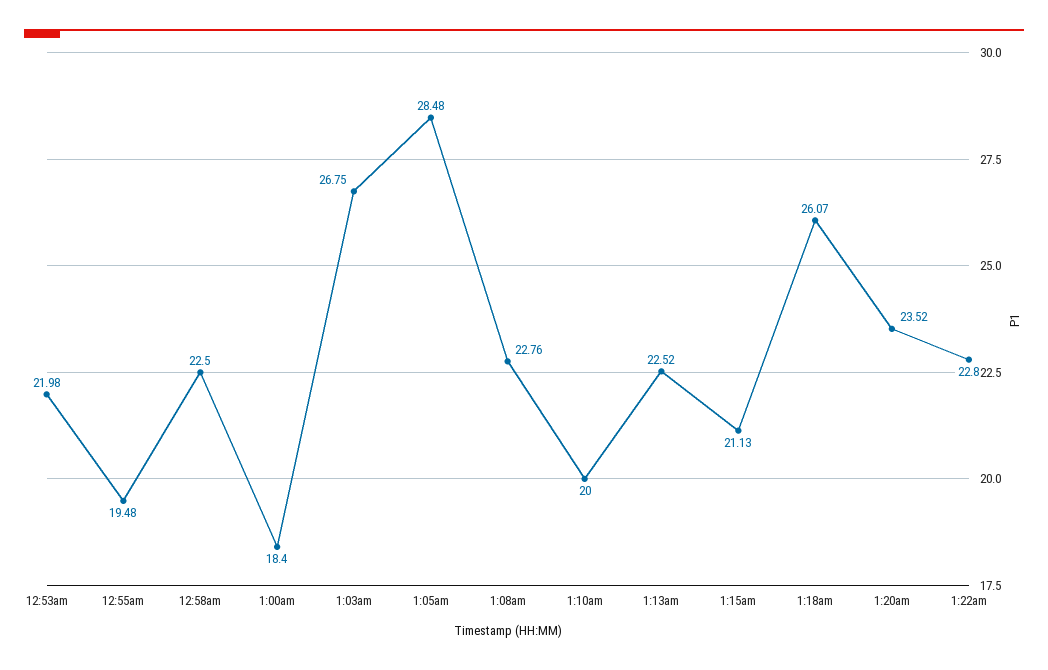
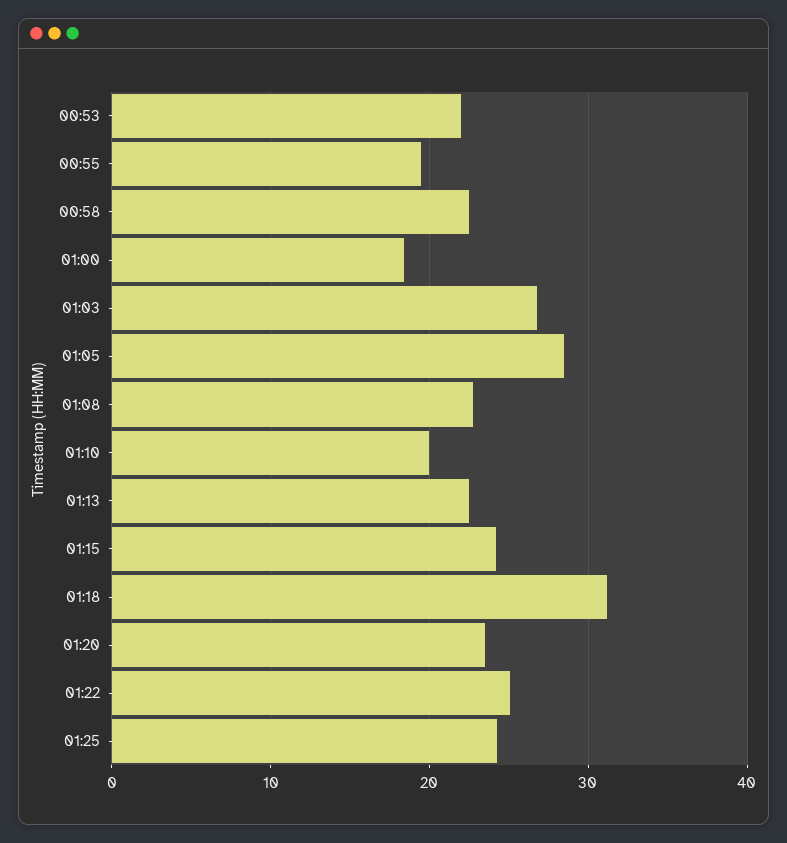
1:15am: 21.13 -> 24
1:18am: 26.07 -> 31
1:22am: 22.8 -> 25
01:25: none -> 24

